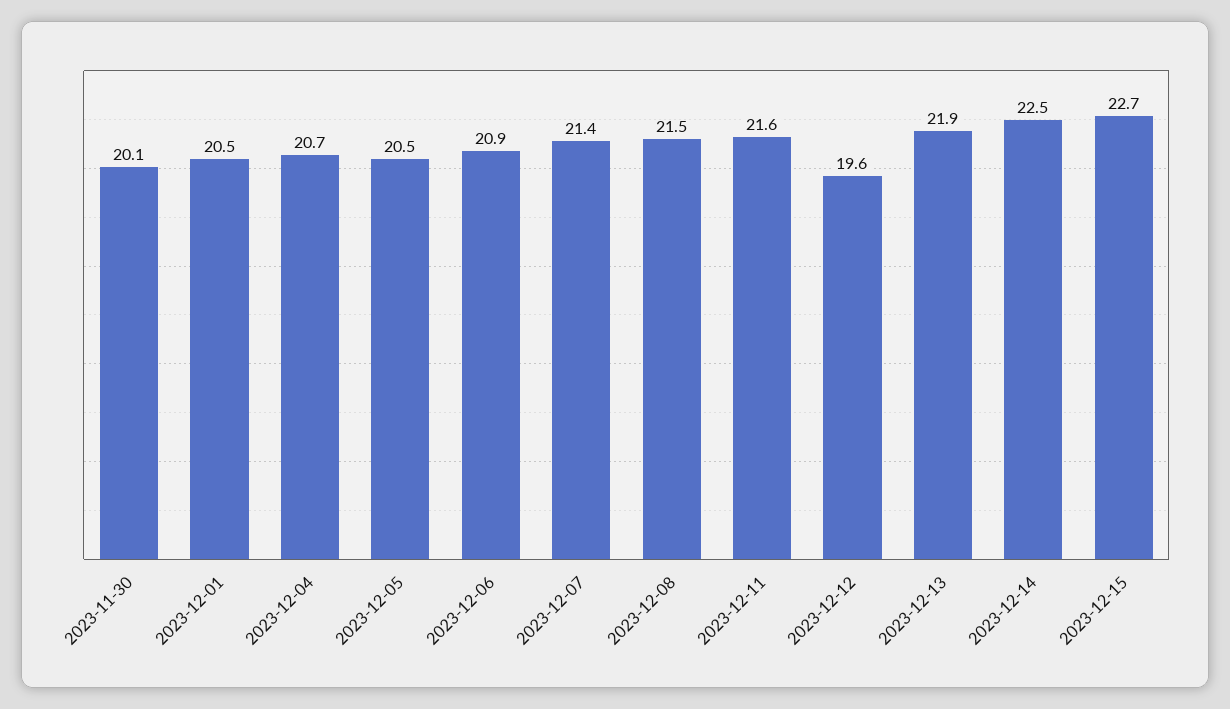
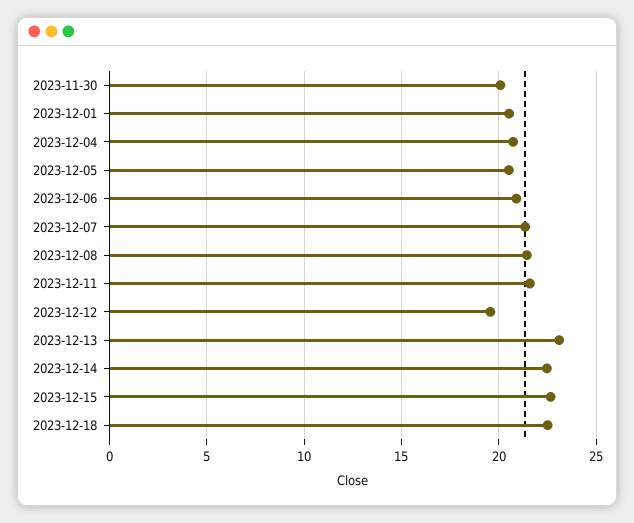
2023-12-13: 21.9 -> 23
2023-12-18: none -> 22.5

